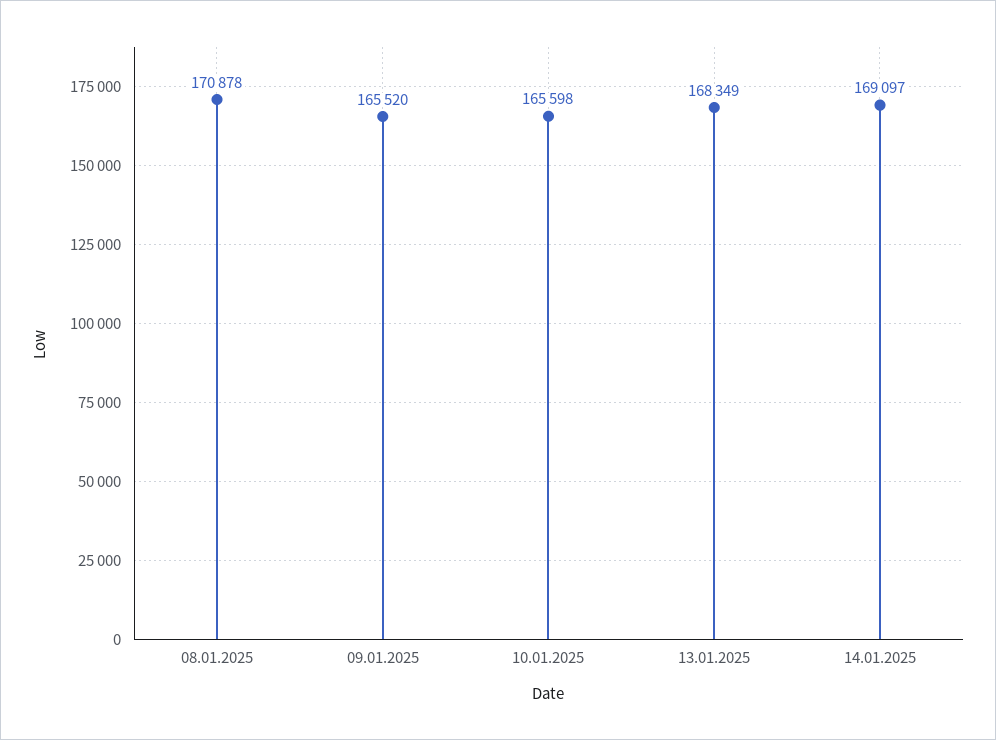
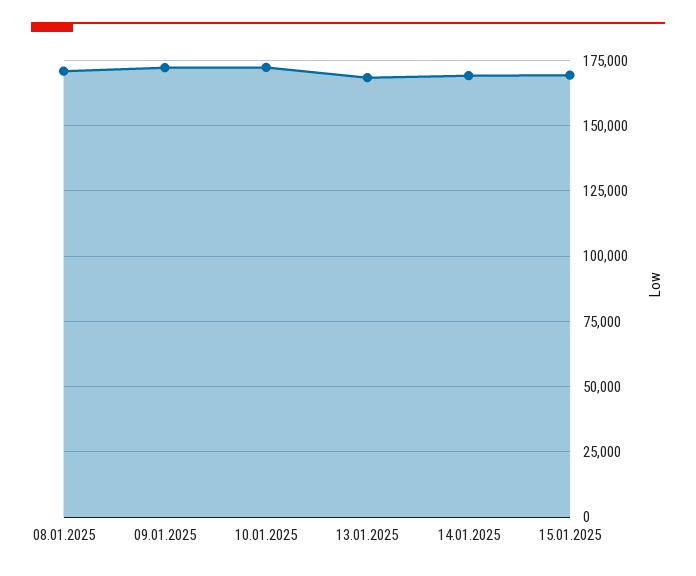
09.01.2025: 165520 -> 172500
10.01.2025: 165598 -> 172500
15.01.2025: none -> 170000

